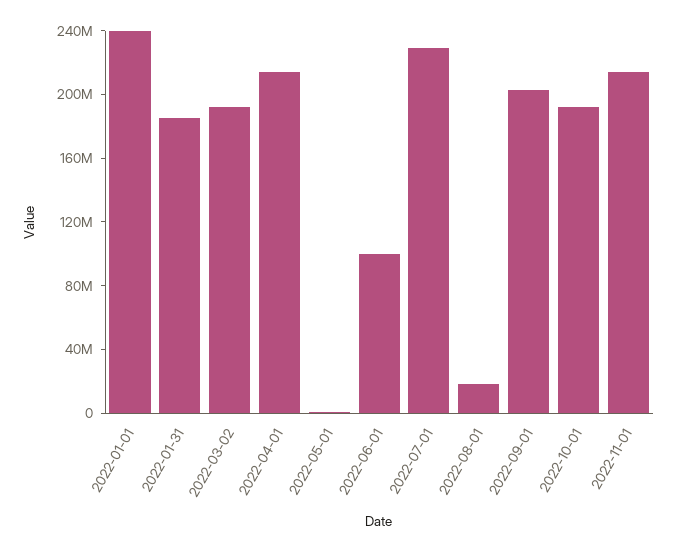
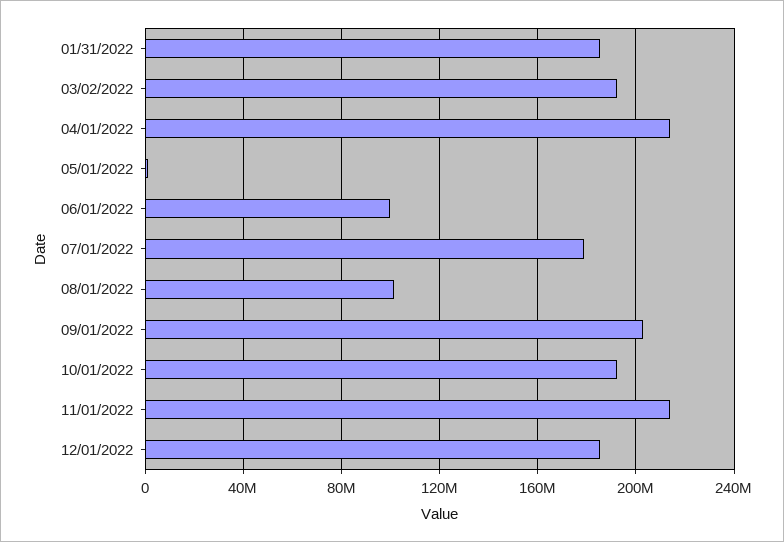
2022-01-01: 240000000 -> none
2022-07-01: 230000000 -> 180000000
2022-08-01: 20000000 -> 100000000
12/01/2022: none -> 185000000

